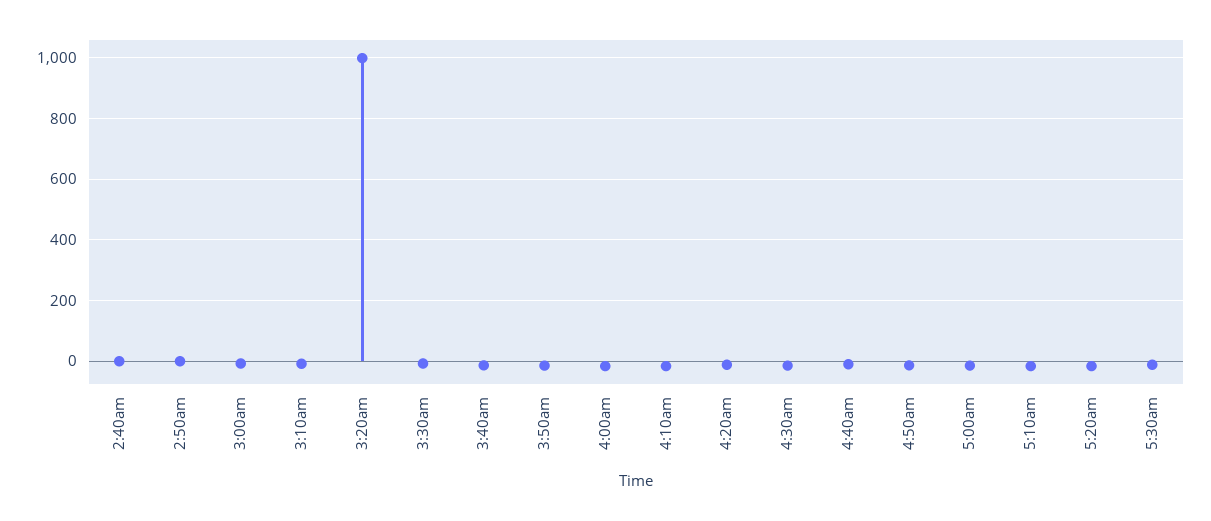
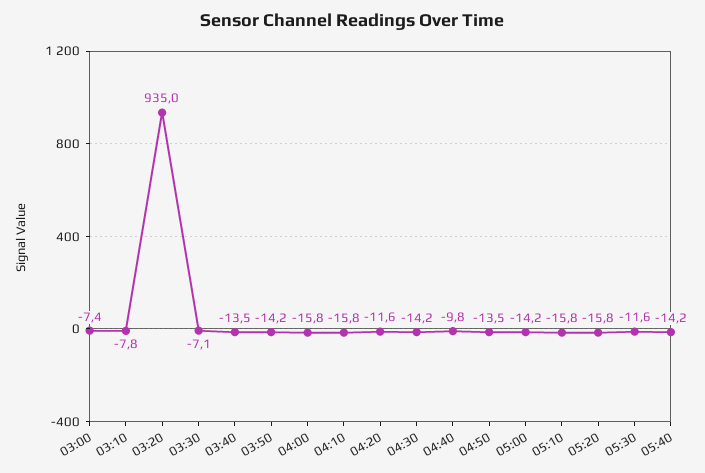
2:40am: 0 -> none
2:50am: 0 -> none
3:20am: 1000 -> 935
05:40: none -> -14.2

